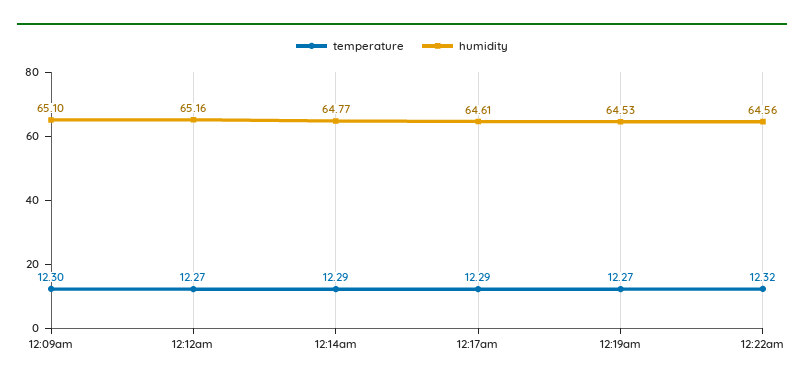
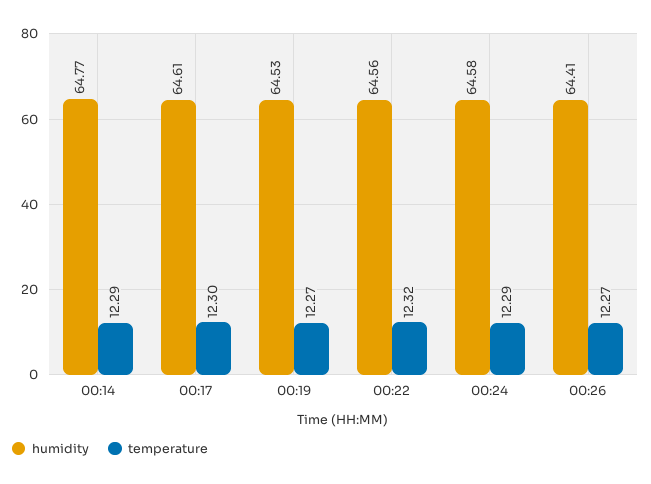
temperature, 12:09am: 12.3 -> none
humidity, 12:09am: 65.1 -> none
temperature, 12:12am: 12.27 -> none
humidity, 12:12am: 65.16 -> none
temperature, 12:17am: 12.29 -> 12.3
humidity, 00:24: none -> 64.58
temperature, 00:24: none -> 12.29
humidity, 00:26: none -> 64.41
temperature, 00:26: none -> 12.27

